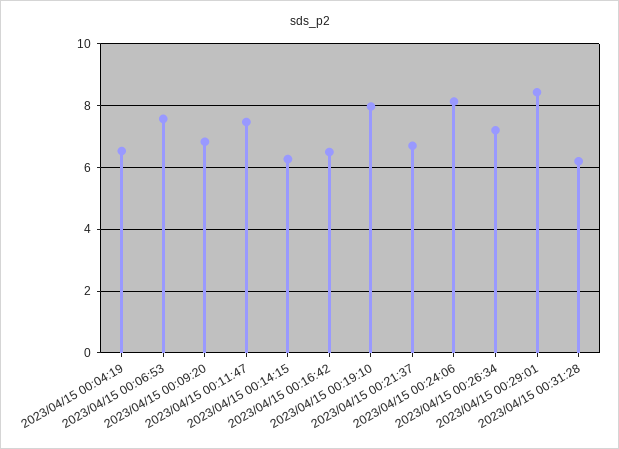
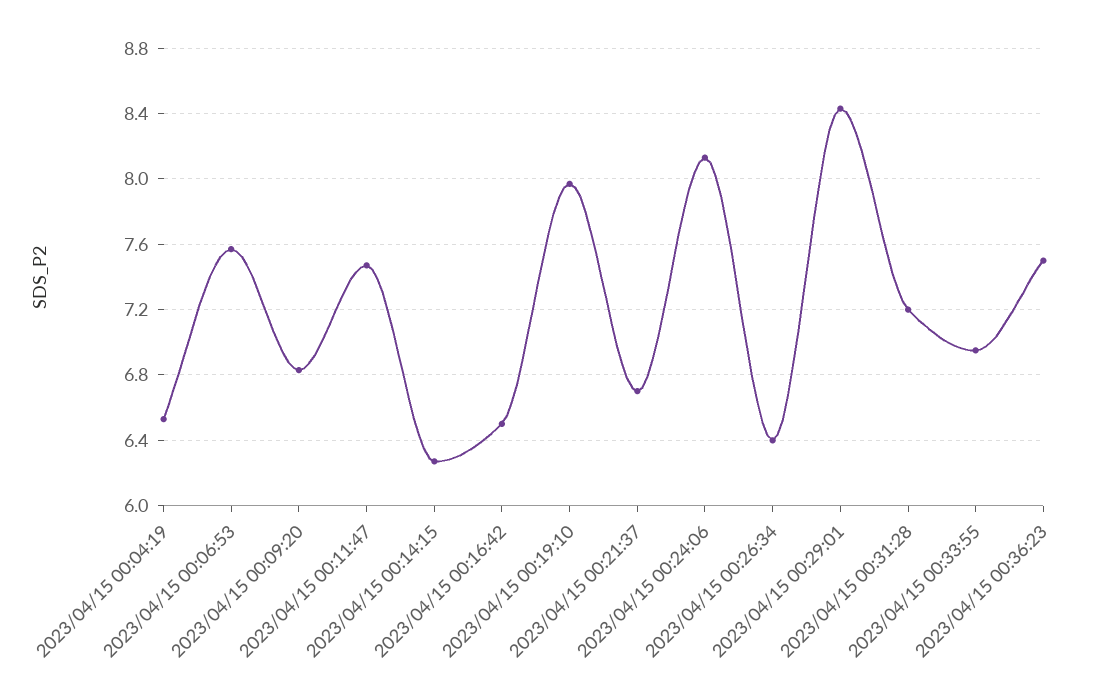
2023/04/15 00:26:34: 7.2 -> 6.4
2023/04/15 00:31:28: 6.2 -> 7.2
2023/04/15 00:33:55: none -> 6.95
2023/04/15 00:36:23: none -> 7.5

